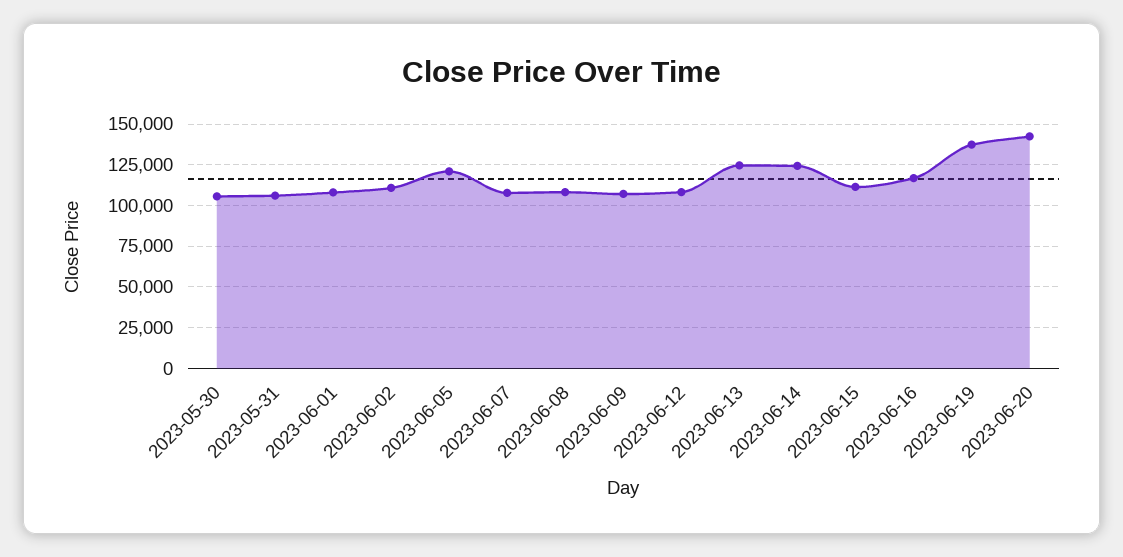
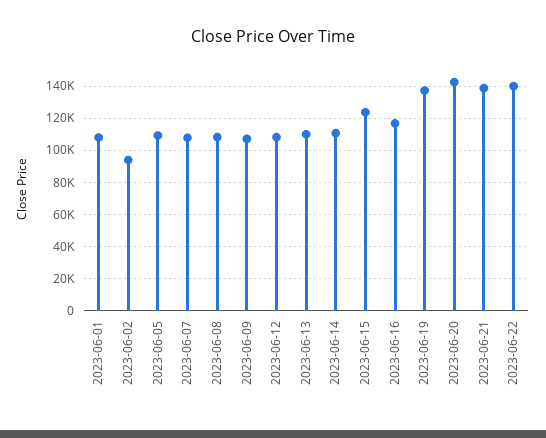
2023-05-30: 105000 -> none
2023-05-31: 105000 -> none
2023-06-02: 110000 -> 95000
2023-06-05: 120000 -> 110000
2023-06-13: 125000 -> 110000
2023-06-14: 125000 -> 110000
2023-06-15: 110000 -> 125000
2023-06-21: none -> 140000
2023-06-22: none -> 140000

